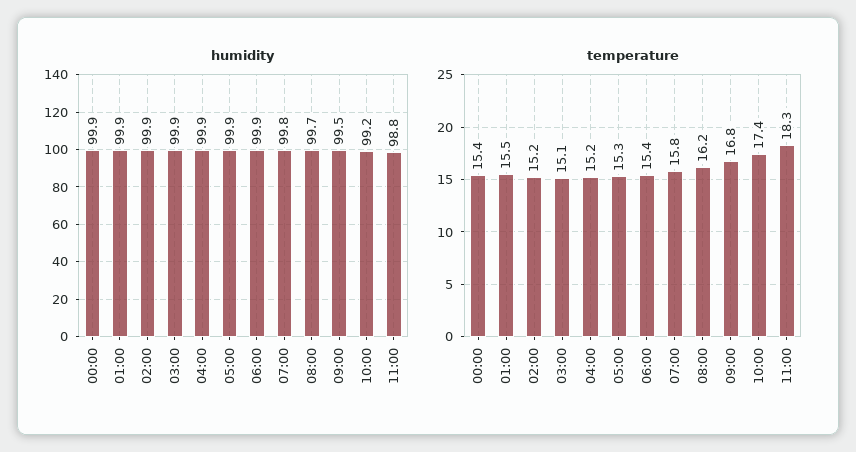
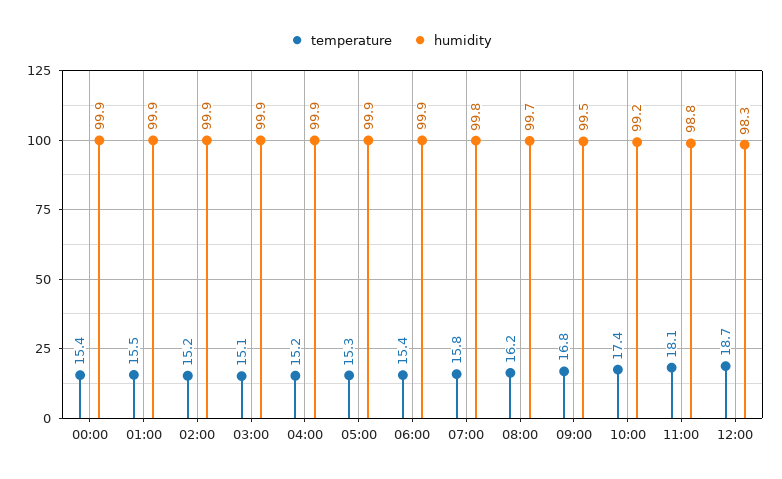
temperature, 11:00: 18.3 -> 18.1
temperature, 12:00: none -> 18.7
humidity, 12:00: none -> 98.3

